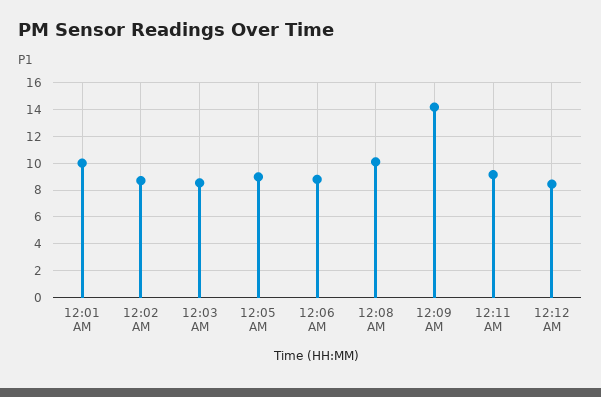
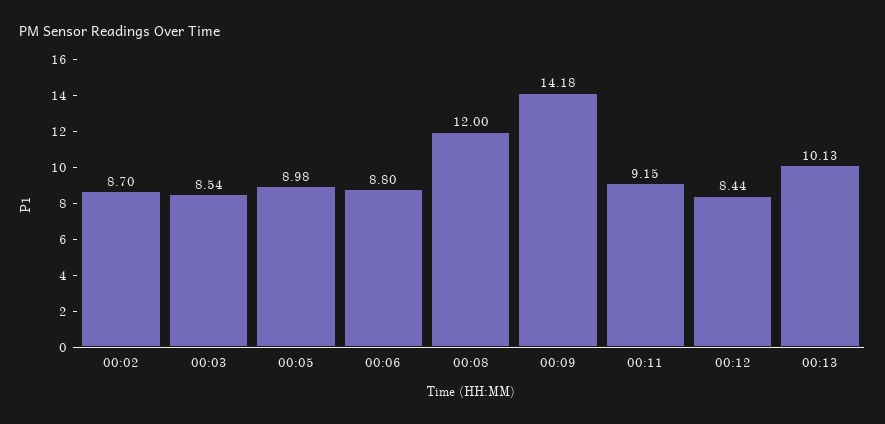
12:01 AM: 10 -> none
12:08 AM: 10 -> 12
00:13: none -> 10.13

